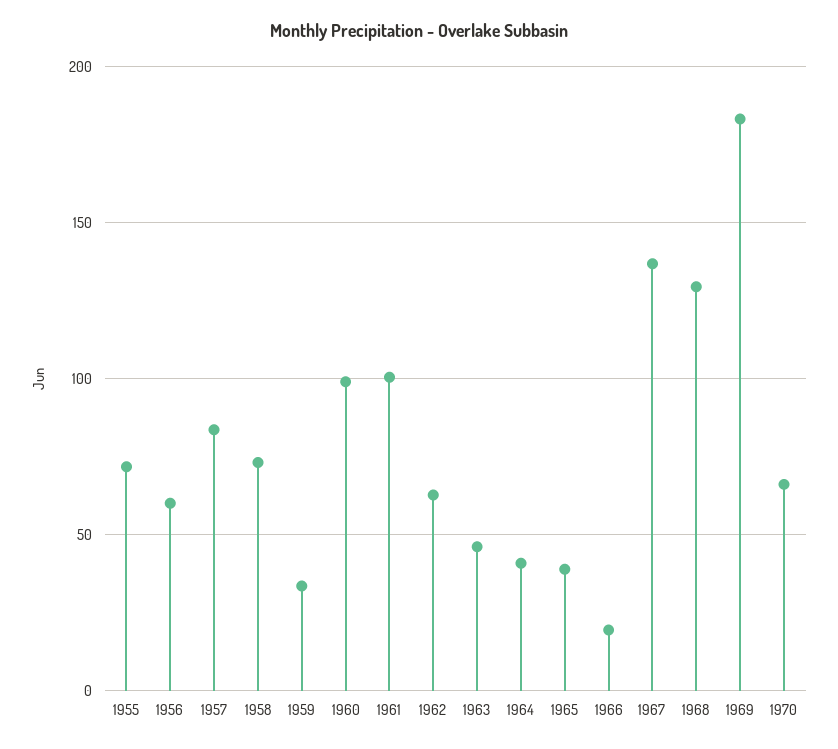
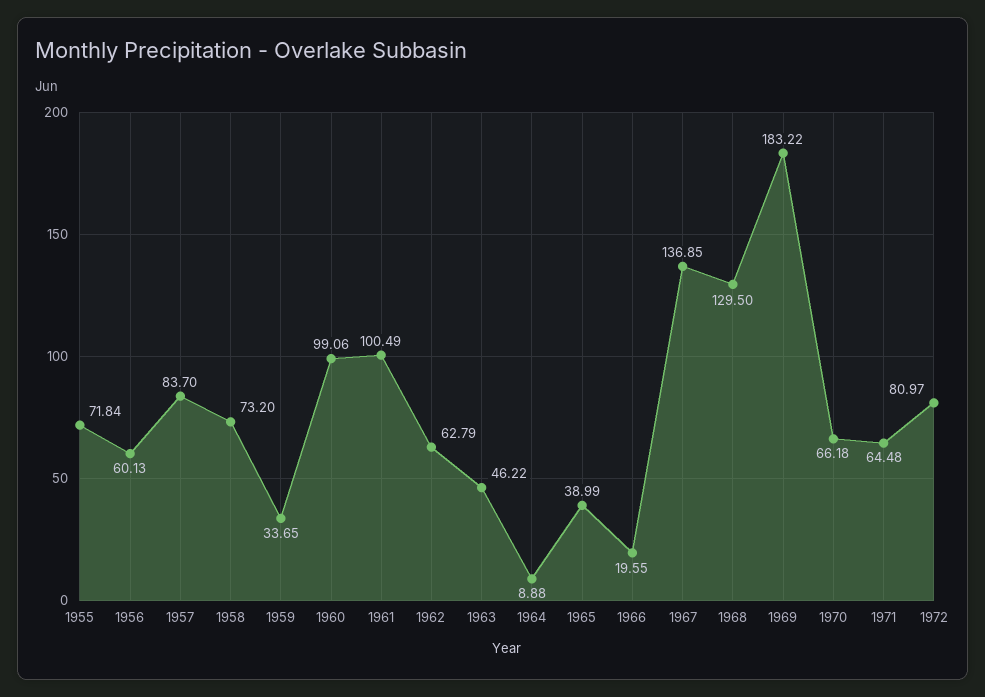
1964: 40 -> 8.88
1971: none -> 64.48
1972: none -> 80.97

